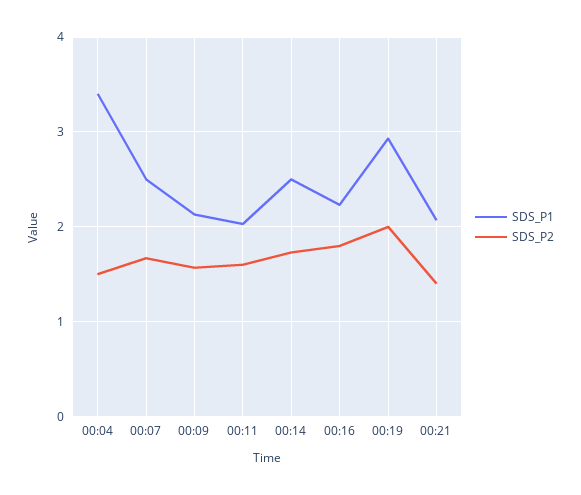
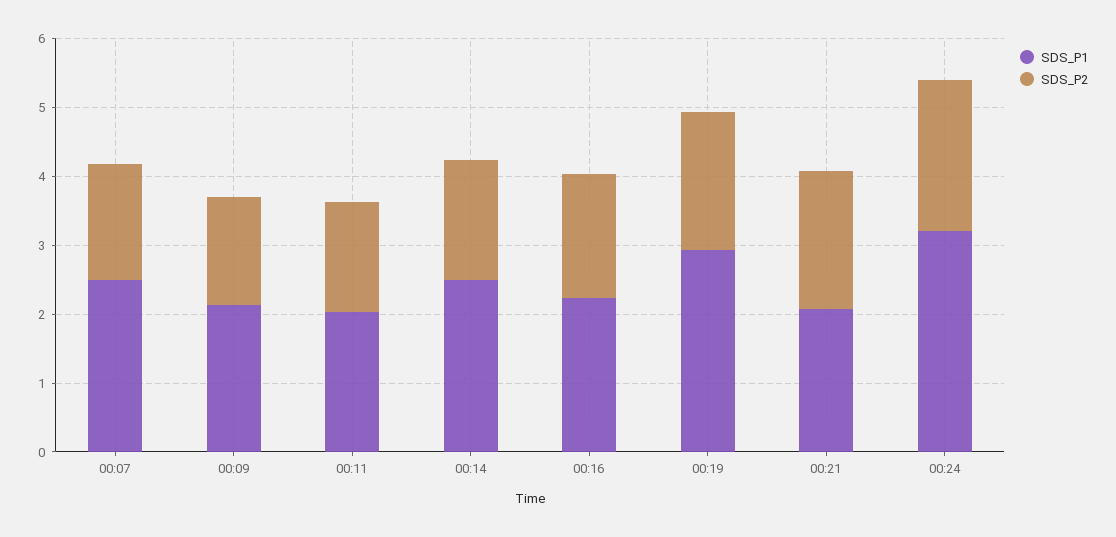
SDS_P1, 00:04: 3.4 -> none
SDS_P2, 00:04: 1.5 -> none
SDS_P2, 00:21: 1.4 -> 2
SDS_P1, 00:24: none -> 3.2
SDS_P2, 00:24: none -> 2.2

